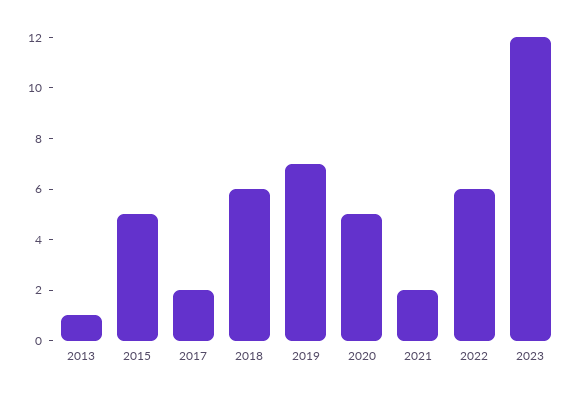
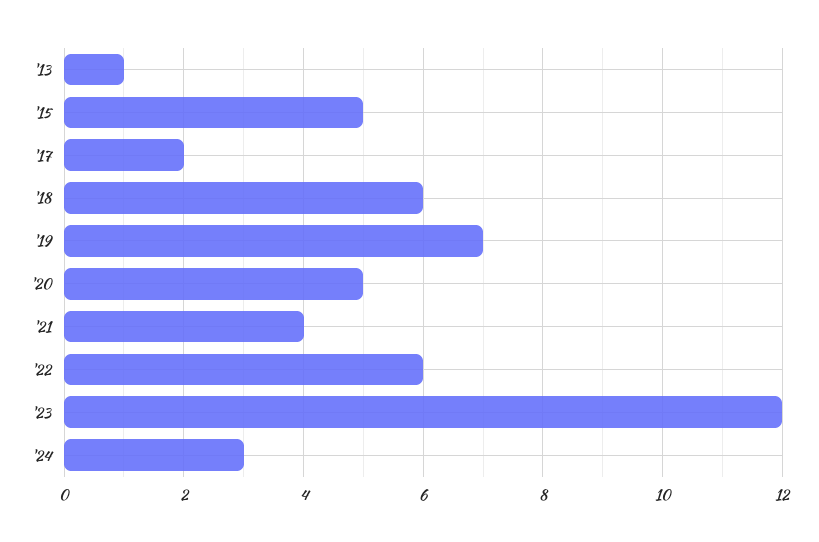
2021: 2 -> 4
'24: none -> 3

